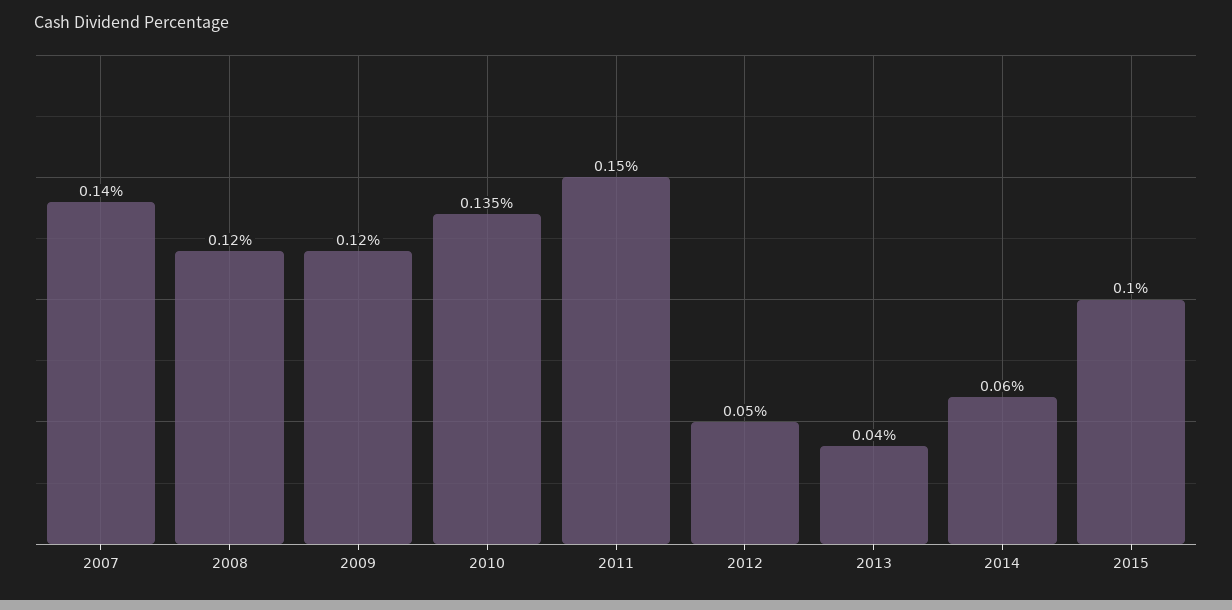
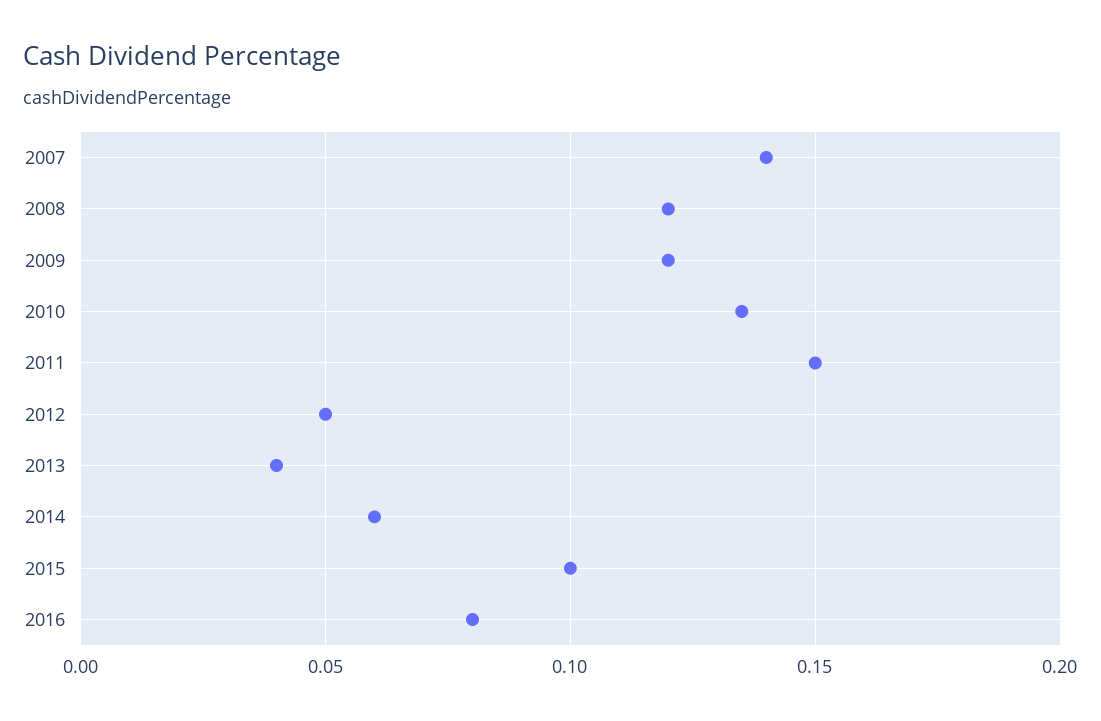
2016: none -> 0.08

